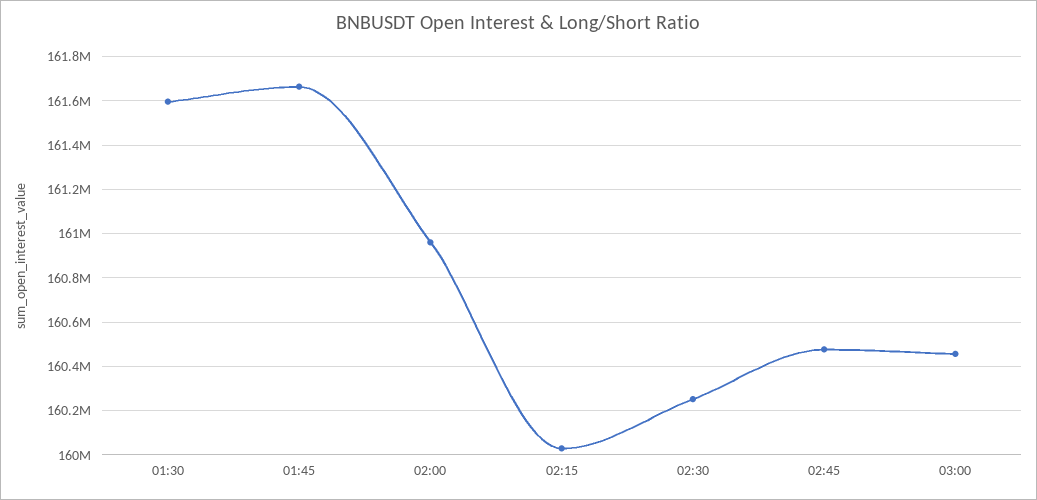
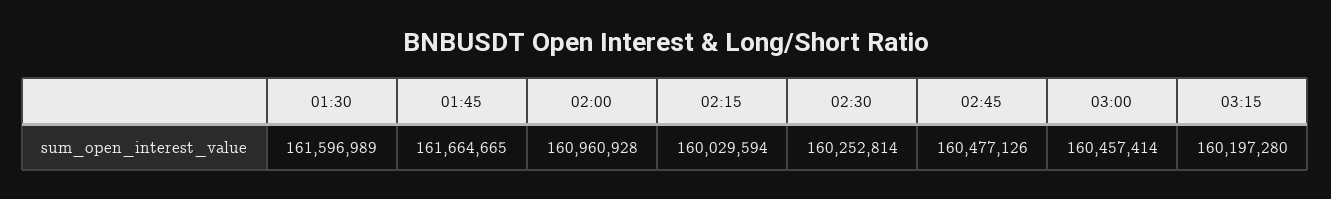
03:15: none -> 160197280

